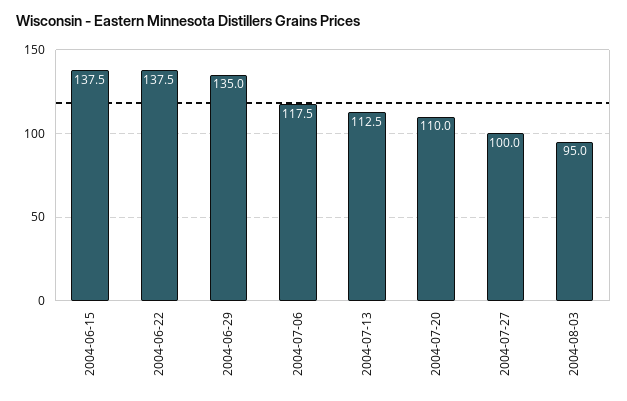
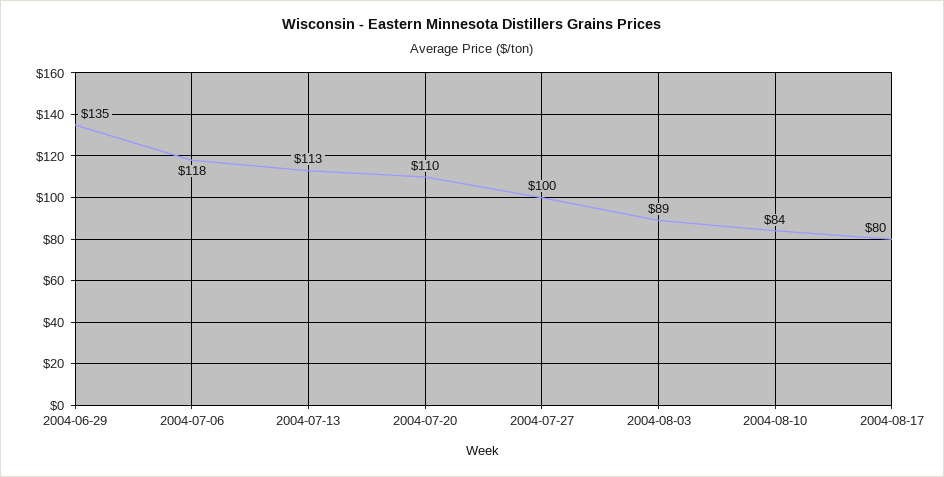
2004-06-15: 137.5 -> none
2004-06-22: 137.5 -> none
2004-08-03: 95 -> 89
2004-08-10: none -> 84
2004-08-17: none -> 80

